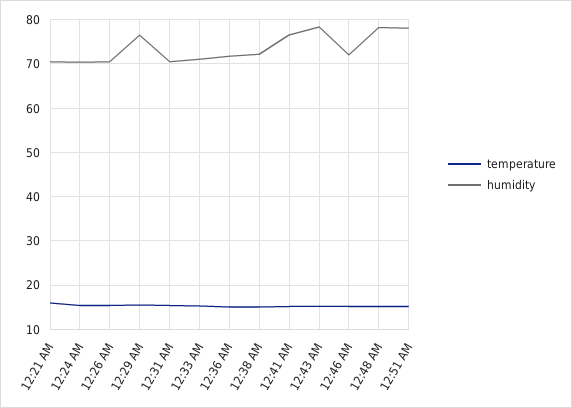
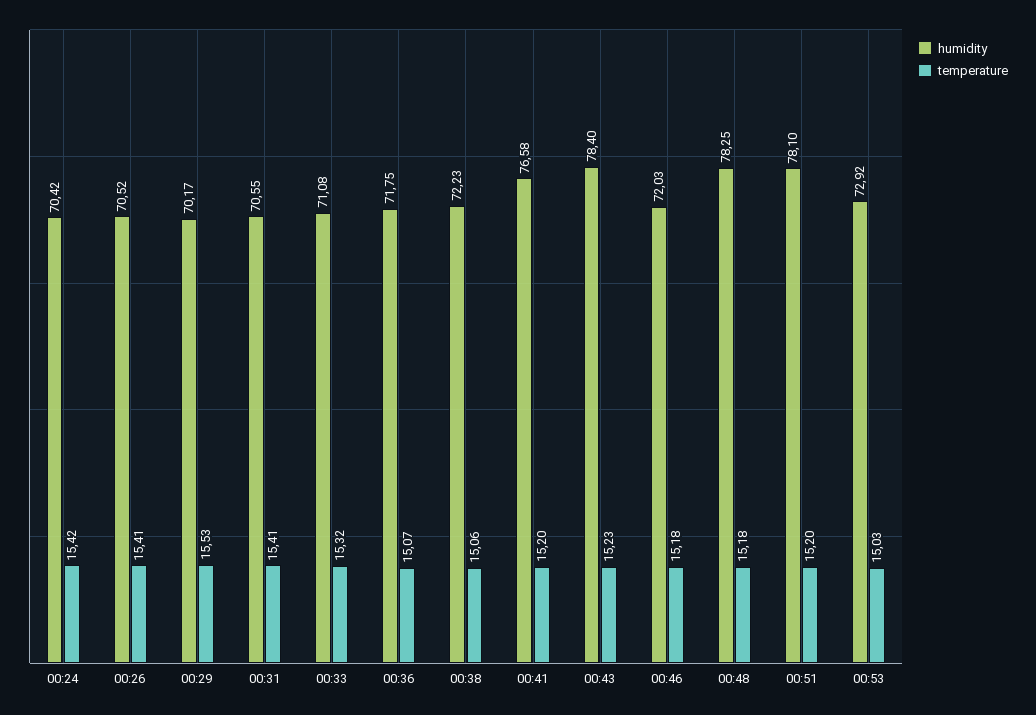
temperature, 12:21 AM: 16 -> none
humidity, 12:21 AM: 70 -> none
humidity, 12:29 AM: 76 -> 70.17
humidity, 00:53: none -> 72.92
temperature, 00:53: none -> 15.03

